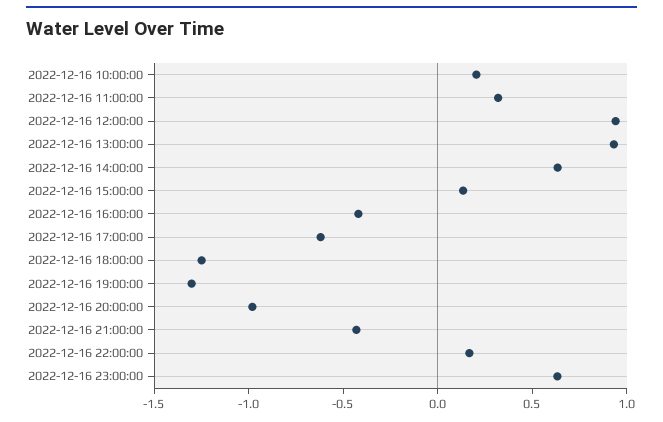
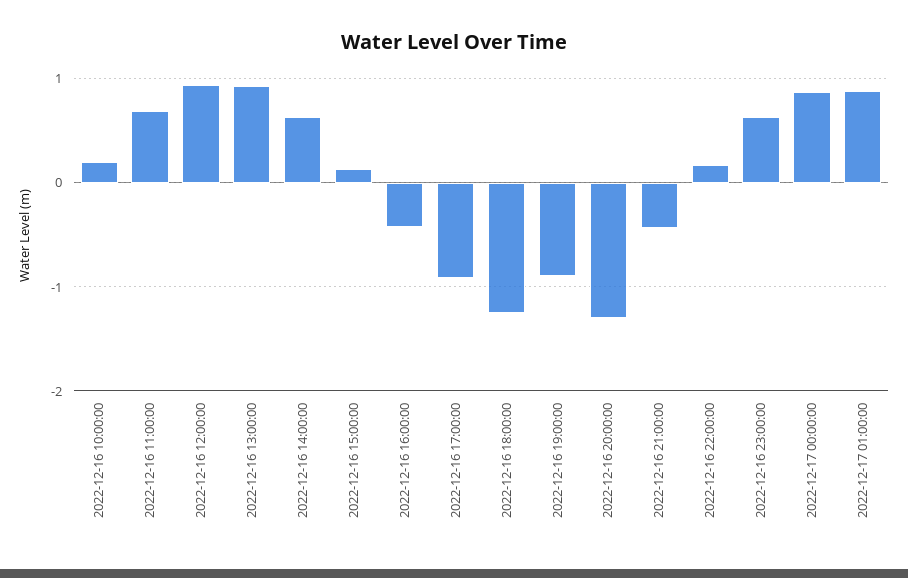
2022-12-16 11:00:00: 0.3 -> 0.7
2022-12-16 17:00:00: -0.6 -> -0.9
2022-12-16 19:00:00: -1.3 -> -0.9
2022-12-16 20:00:00: -1 -> -1.3
2022-12-17 00:00:00: none -> 0.9
2022-12-17 01:00:00: none -> 0.9

